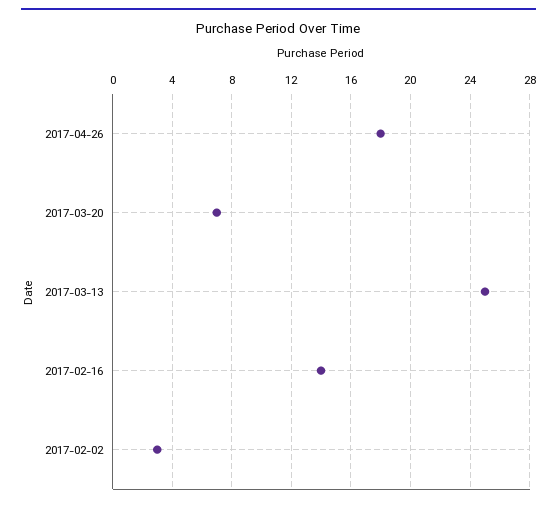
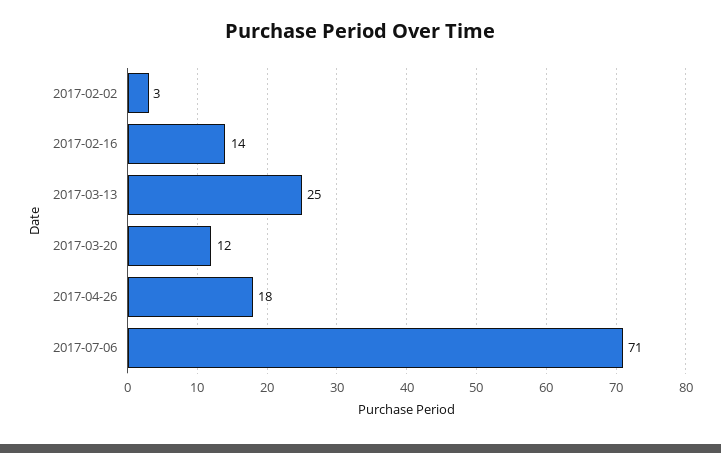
2017-03-20: 7 -> 12
2017-07-06: none -> 71

